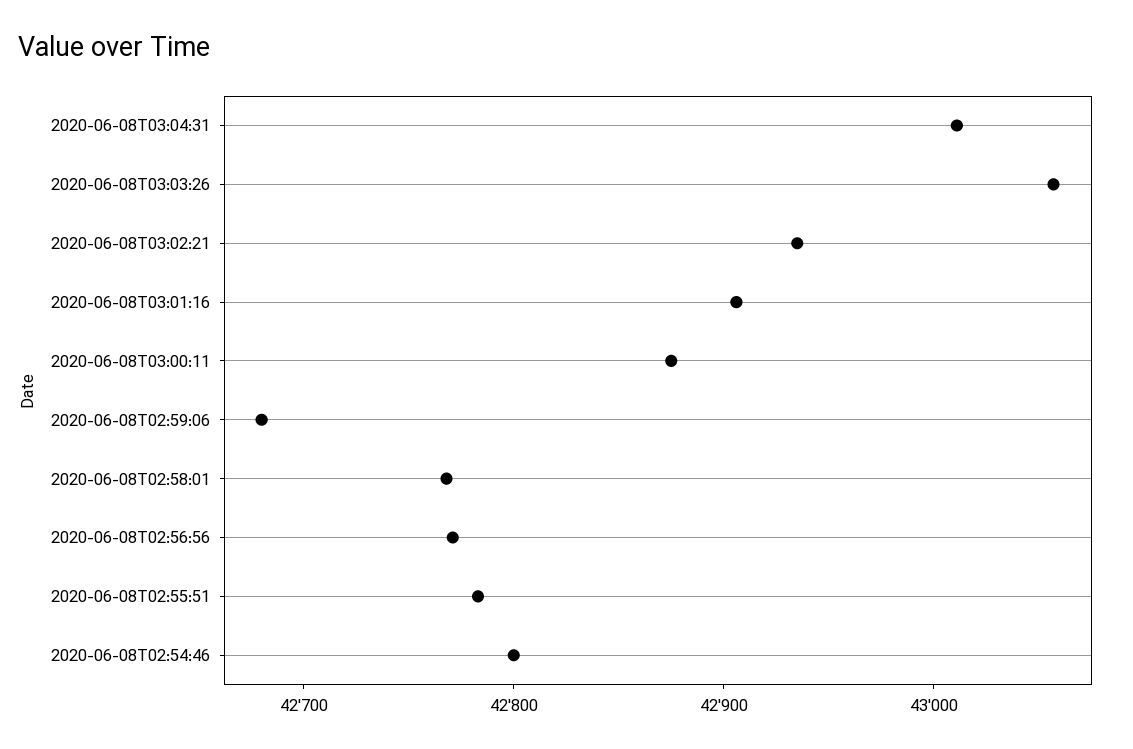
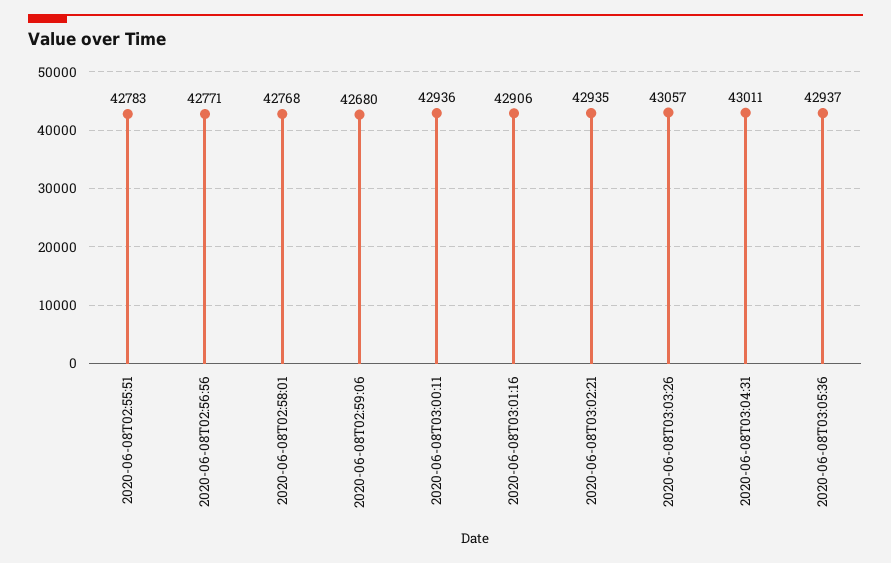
2020-06-08T03:00:11: 42880 -> 42936
2020-06-08T02:54:46: 42800 -> none
2020-06-08T03:05:36: none -> 42937

